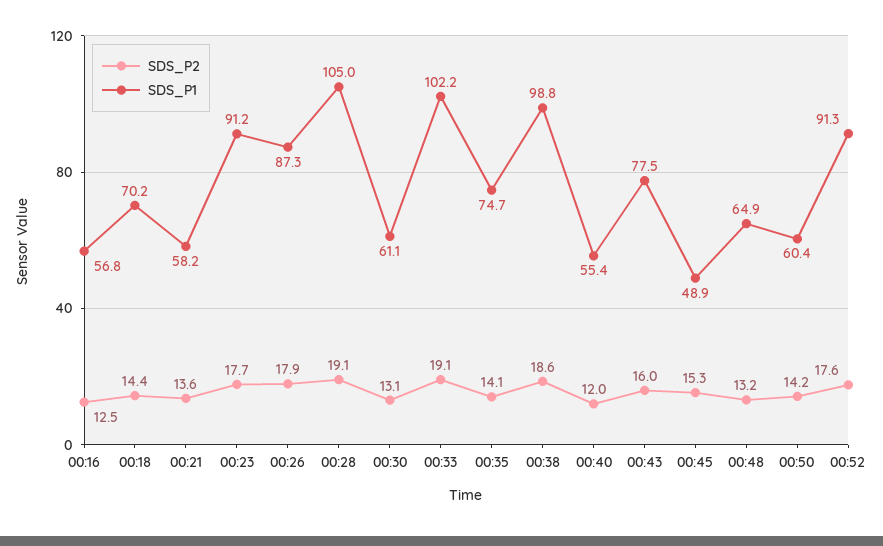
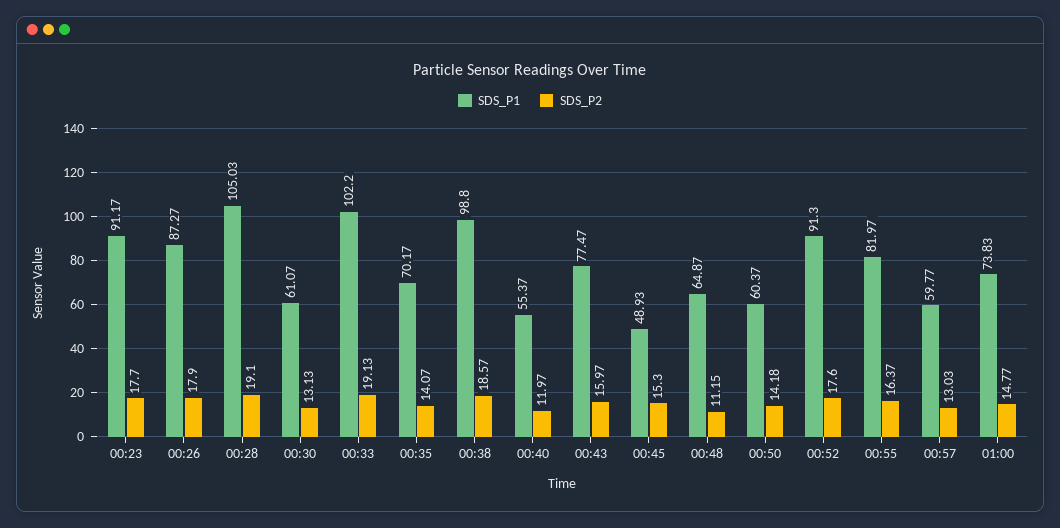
SDS_P2, 00:16: 12.5 -> none
SDS_P1, 00:16: 56.8 -> none
SDS_P2, 00:18: 14.4 -> none
SDS_P1, 00:18: 70.2 -> none
SDS_P2, 00:21: 13.6 -> none
SDS_P1, 00:21: 58.2 -> none
SDS_P1, 00:35: 74.7 -> 70.17
SDS_P2, 00:48: 13.2 -> 11.15
SDS_P1, 00:55: none -> 81.97
SDS_P2, 00:55: none -> 16.37
SDS_P1, 00:57: none -> 59.77
SDS_P2, 00:57: none -> 13.03
SDS_P1, 01:00: none -> 73.83
SDS_P2, 01:00: none -> 14.77

